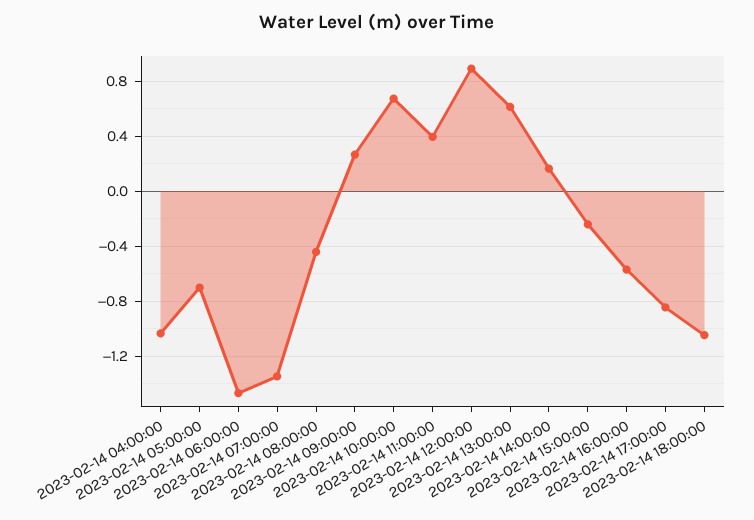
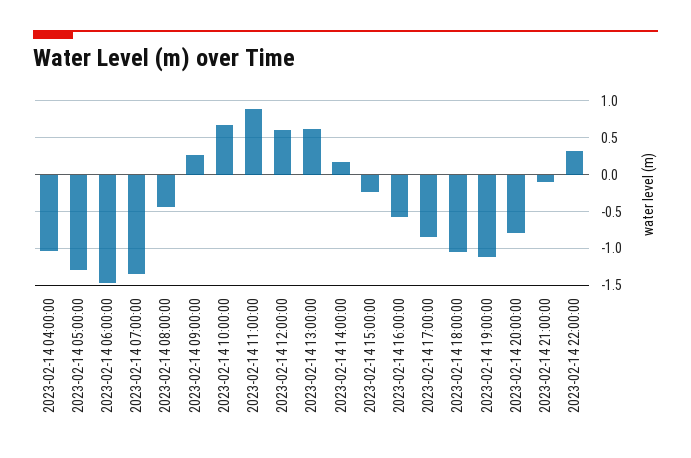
2023-02-14 05:00:00: -0.7 -> -1.3
2023-02-14 11:00:00: 0.4 -> 0.9
2023-02-14 12:00:00: 0.9 -> 0.6
2023-02-14 19:00:00: none -> -1.1
2023-02-14 20:00:00: none -> -0.8
2023-02-14 21:00:00: none -> -0.1
2023-02-14 22:00:00: none -> 0.3

